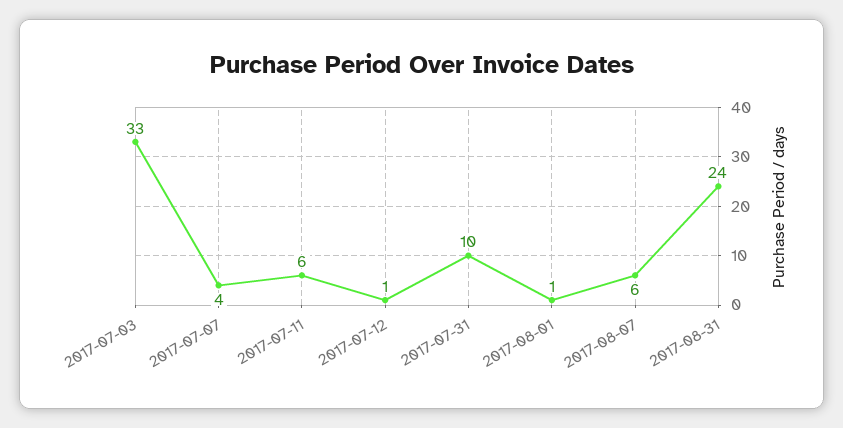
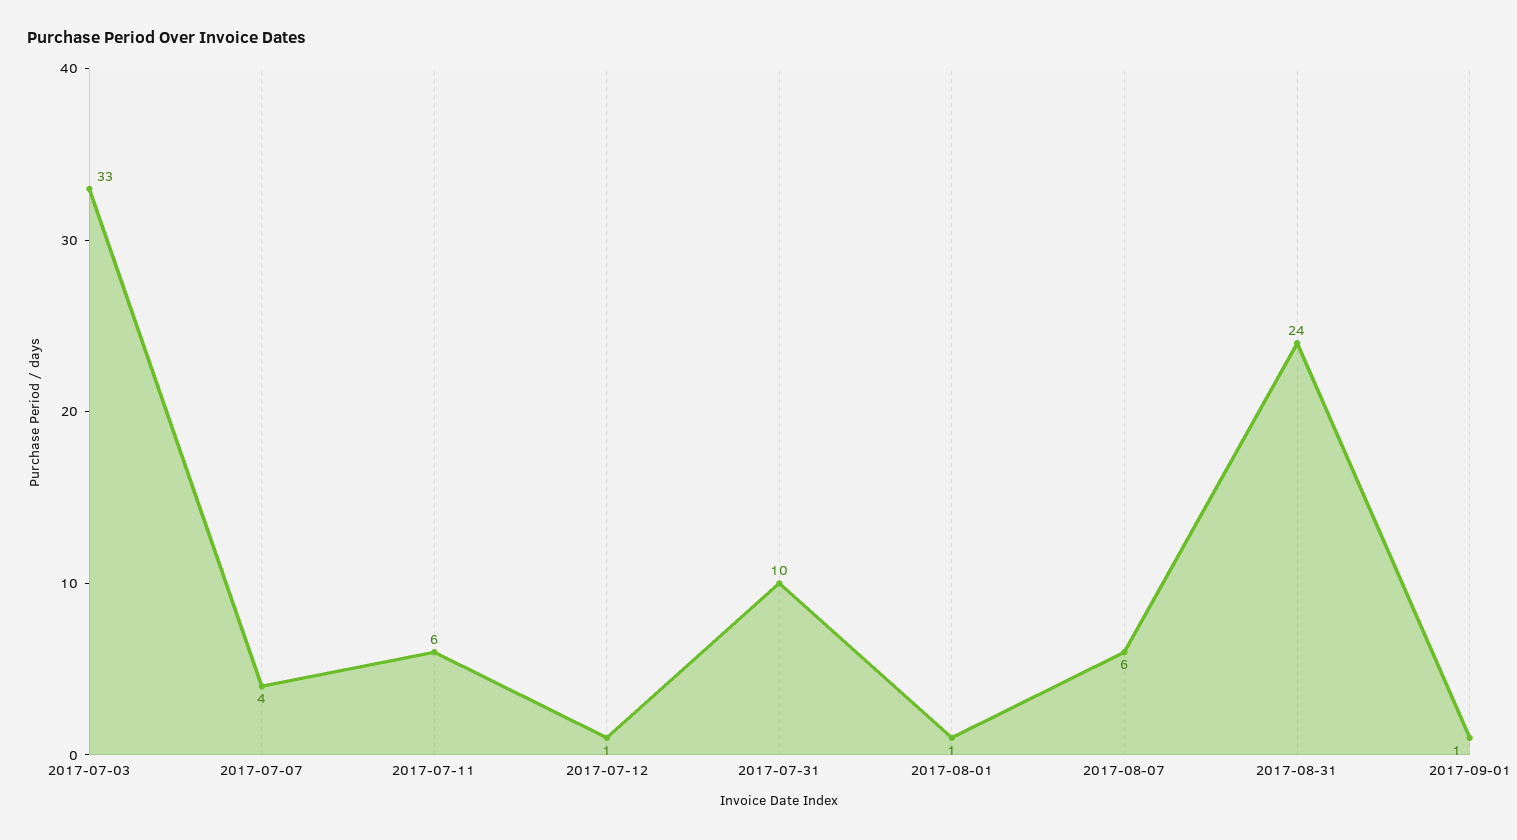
2017-09-01: none -> 1

